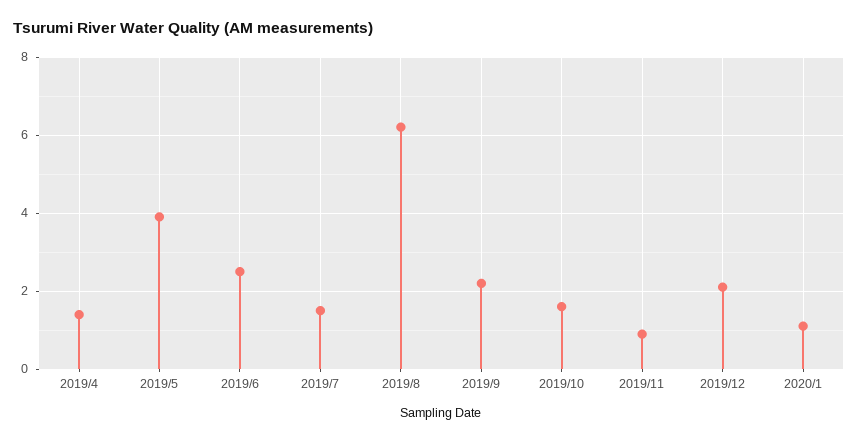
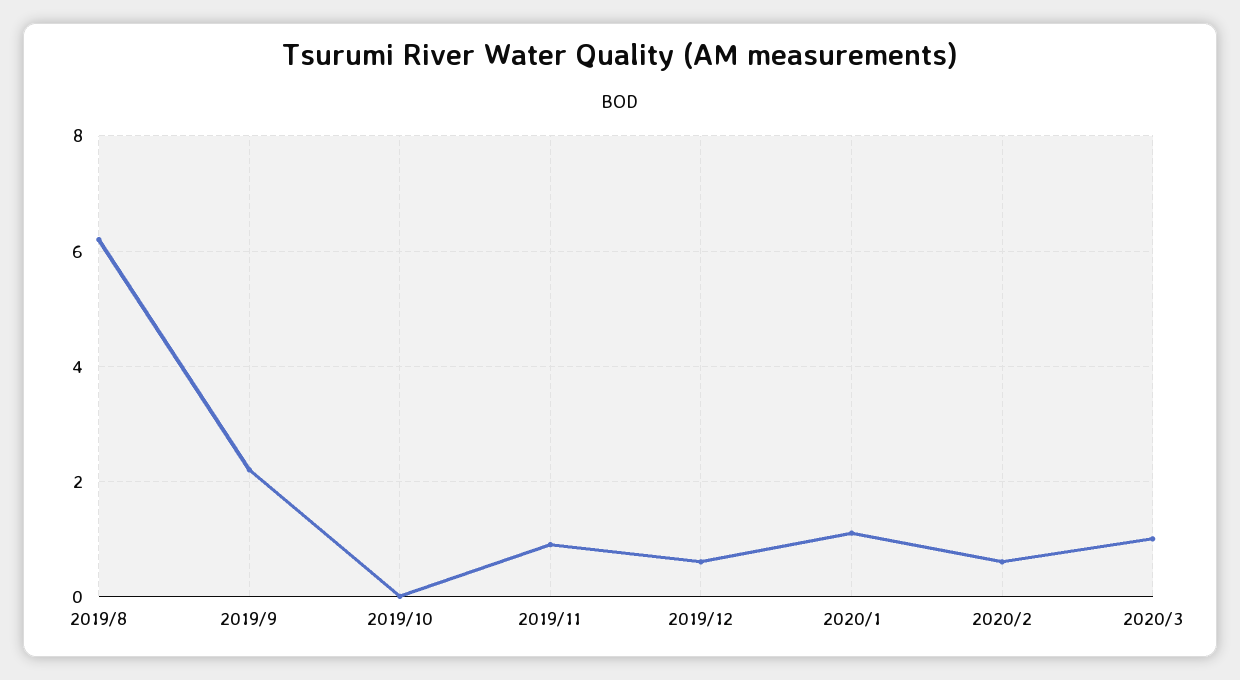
2019/4: 1.5 -> none
2019/5: 4 -> none
2019/6: 2.5 -> none
2019/7: 1.5 -> none
2019/10: 1.5 -> 0
2019/12: 2 -> 0.5
2020/2: none -> 0.5
2020/3: none -> 1

